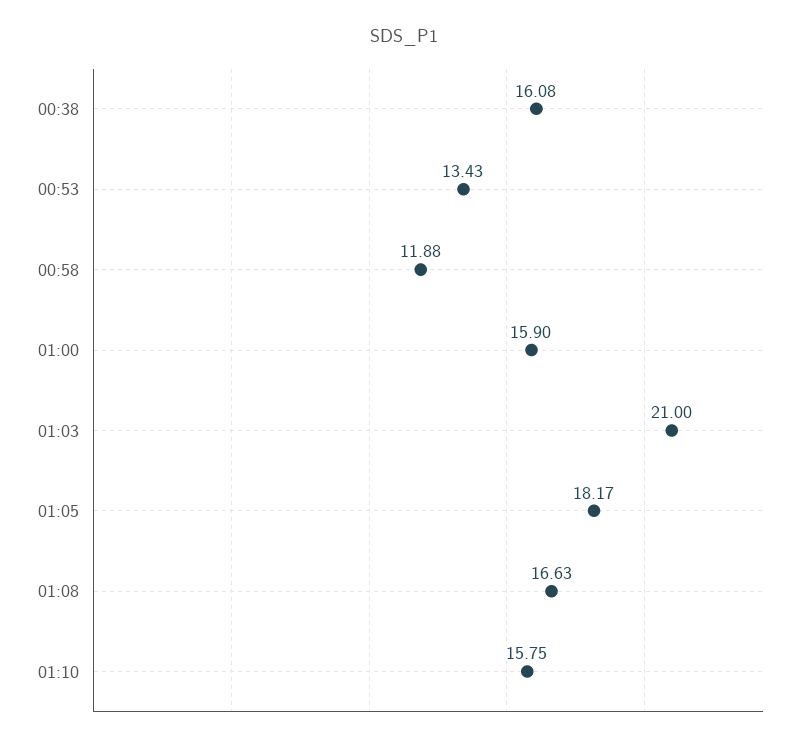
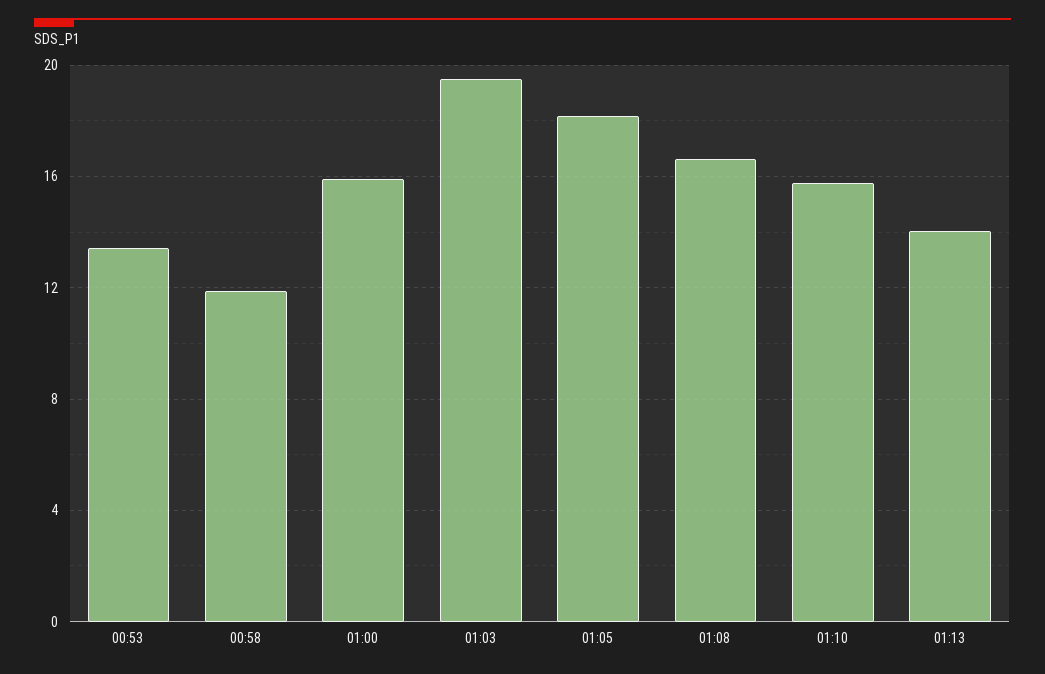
00:38: 16.08 -> none
01:03: 21 -> 19.5
01:13: none -> 14

